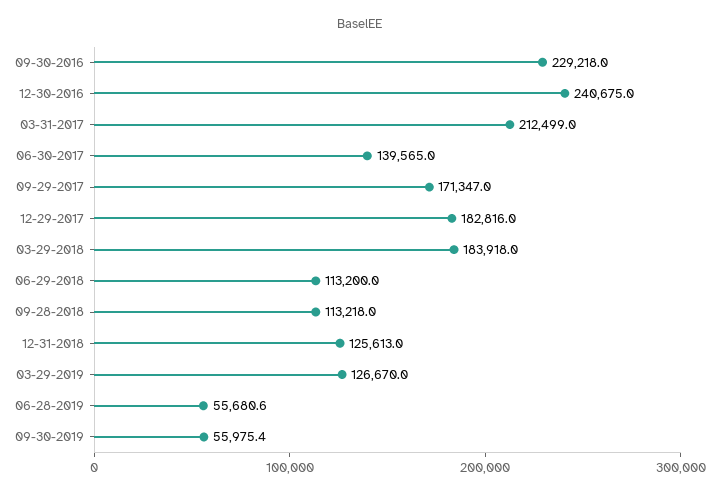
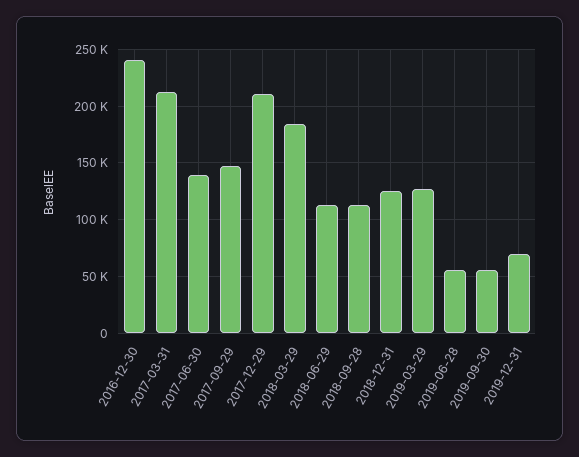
09-30-2016: 229218 -> none
09-29-2017: 171347 -> 150000
12-29-2017: 182816 -> 210000
2019-12-31: none -> 70000

